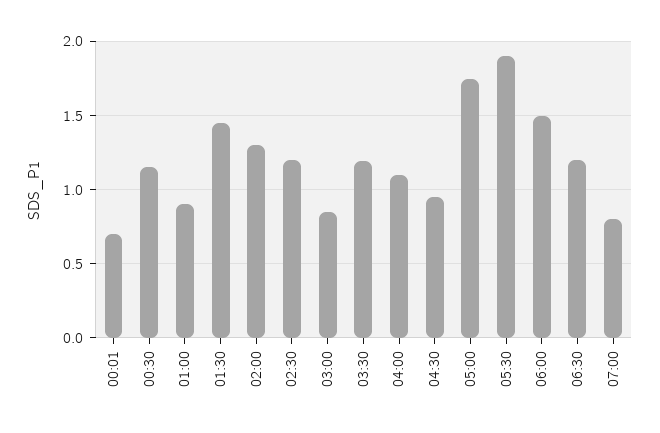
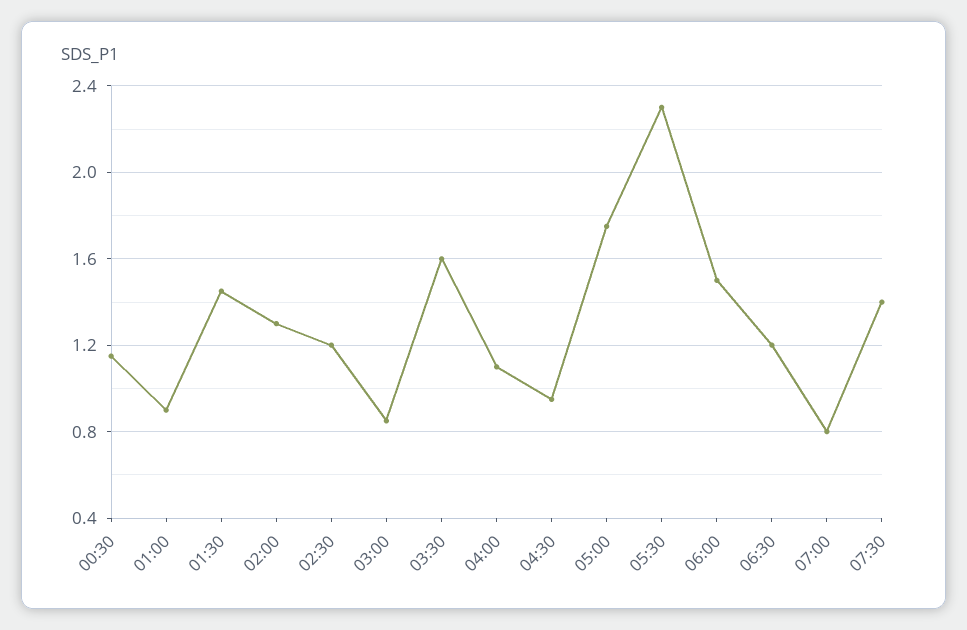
00:01: 0.7 -> none
03:30: 1.2 -> 1.6
05:30: 1.9 -> 2.3
07:30: none -> 1.4

